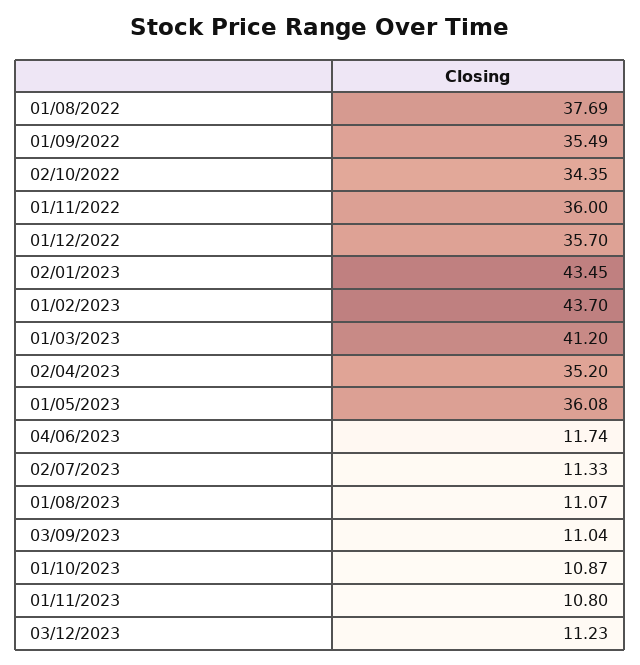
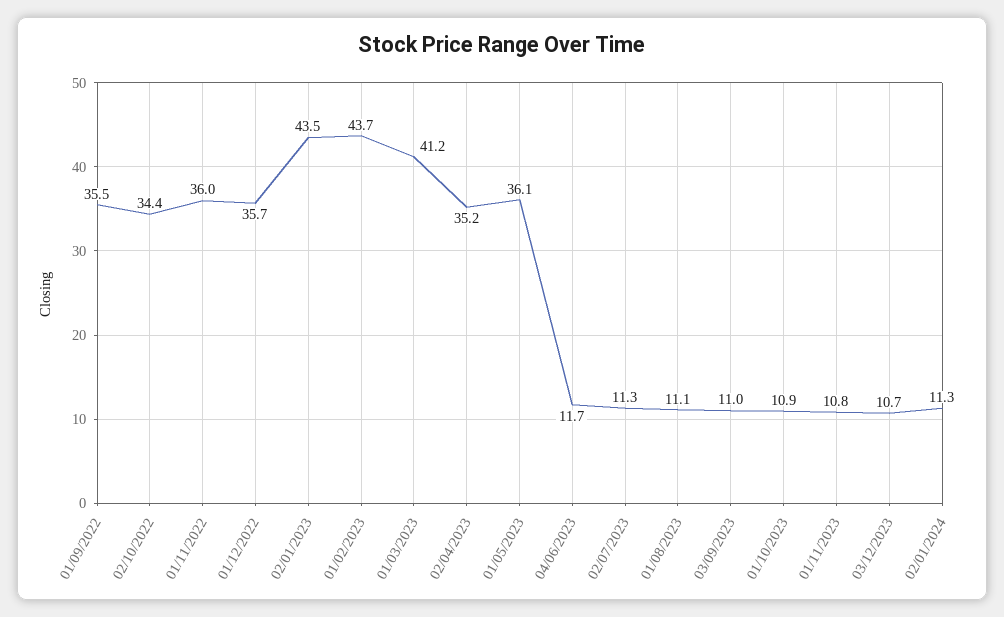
01/08/2022: 37.69 -> none
03/12/2023: 11.23 -> 10.7
02/01/2024: none -> 11.3

